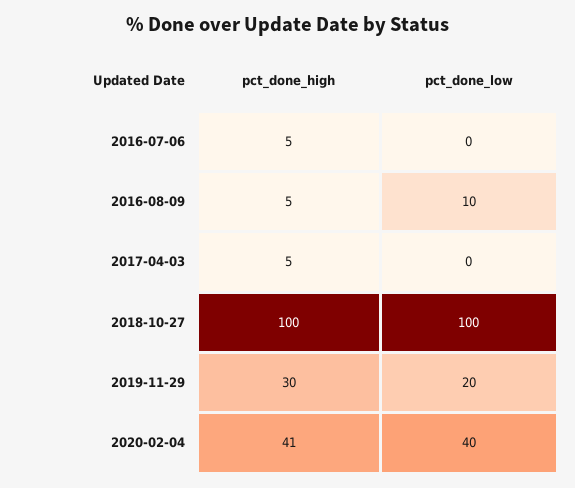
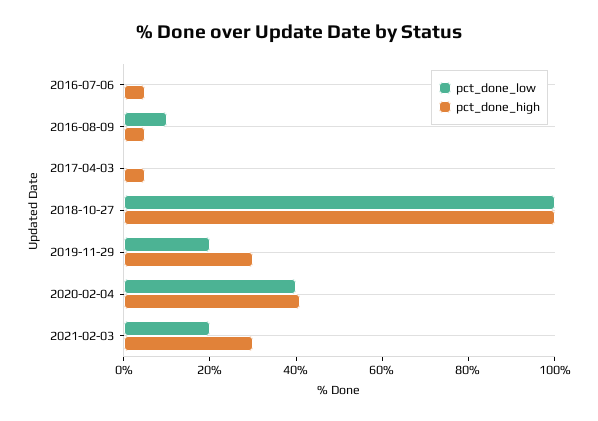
pct_done_low, 2021-02-03: none -> 20
pct_done_high, 2021-02-03: none -> 30

